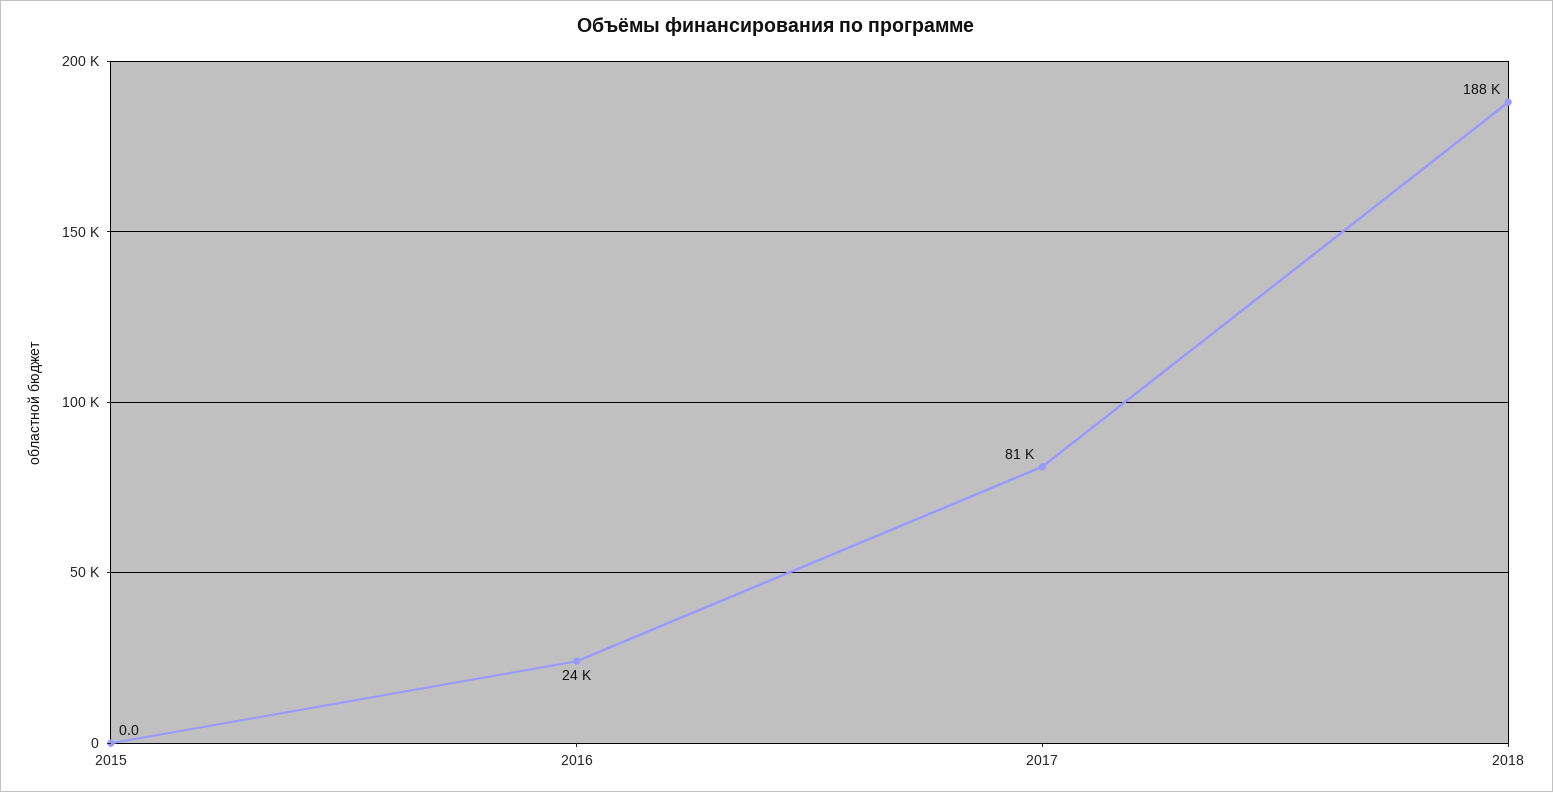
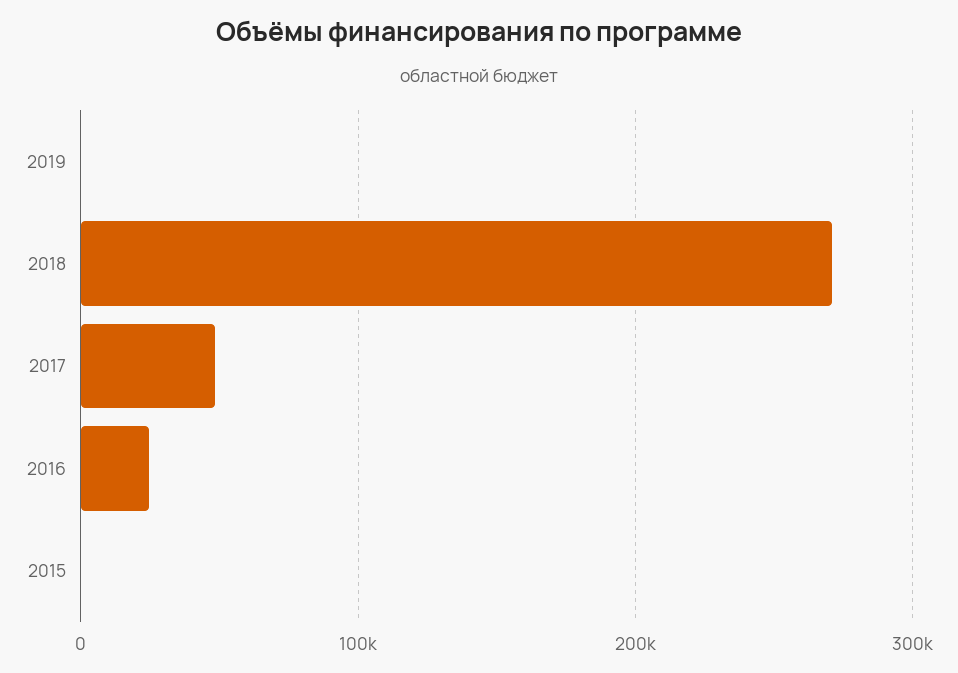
2017: 81000 -> 50000
2018: 188000 -> 270000
2019: none -> 0

